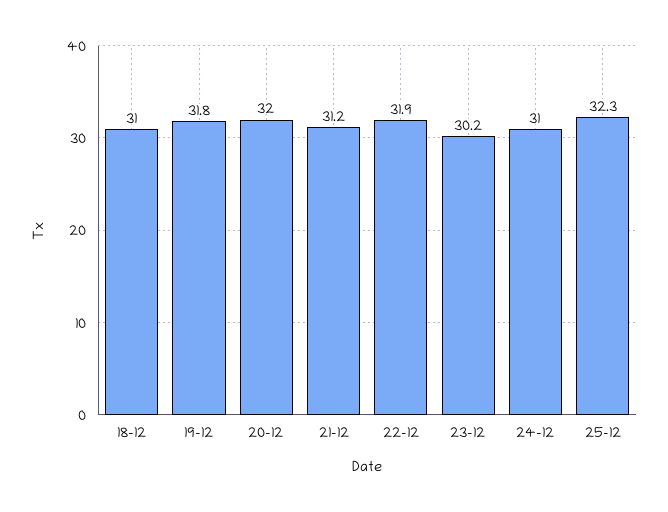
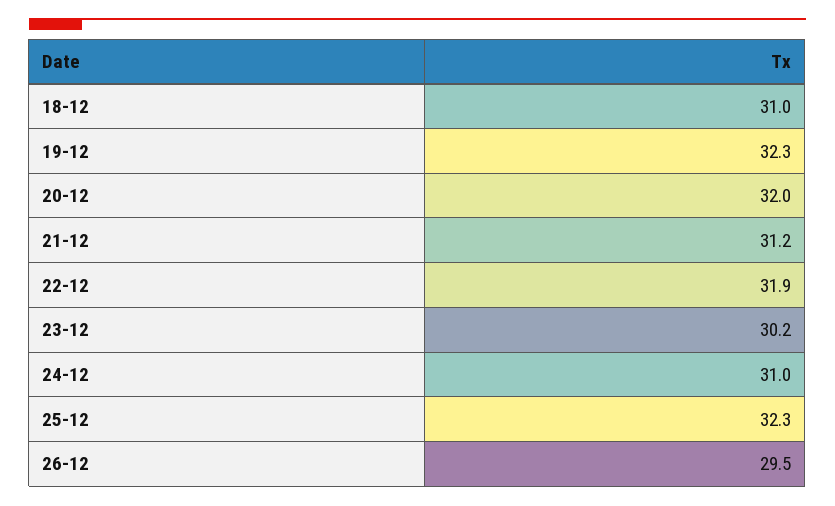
19-12: 31.8 -> 32.3
26-12: none -> 29.5

